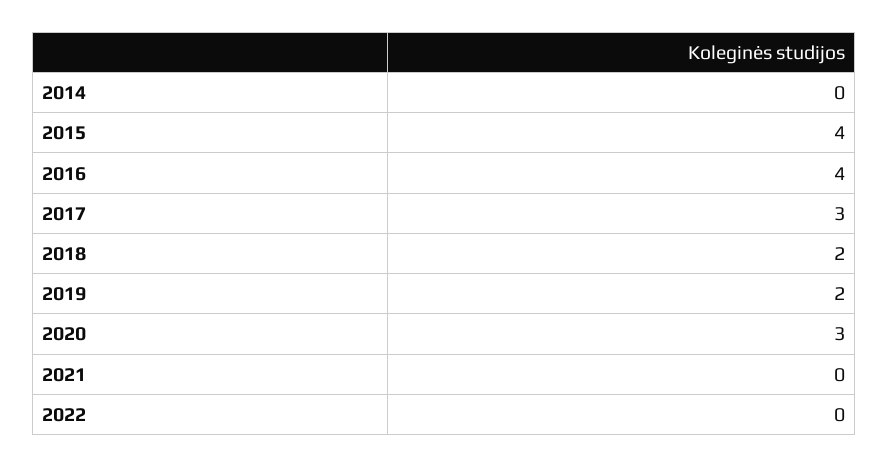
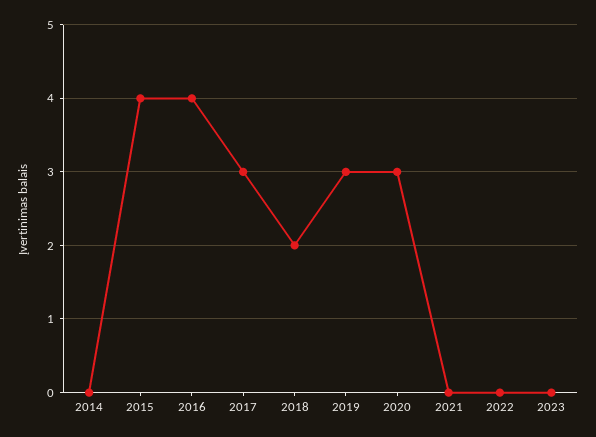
2019: 2 -> 3
2023: none -> 0

